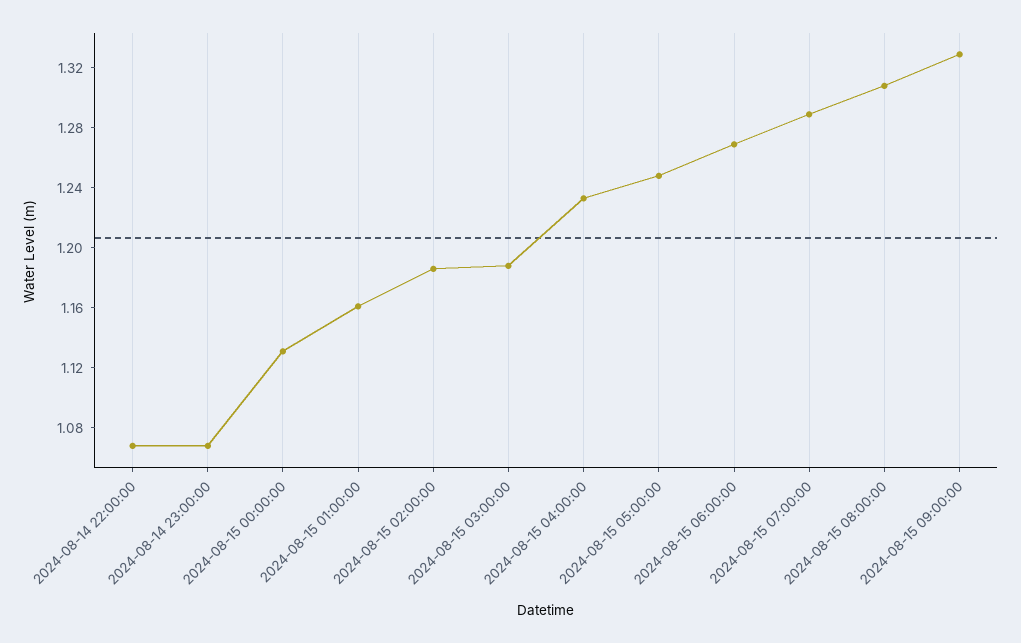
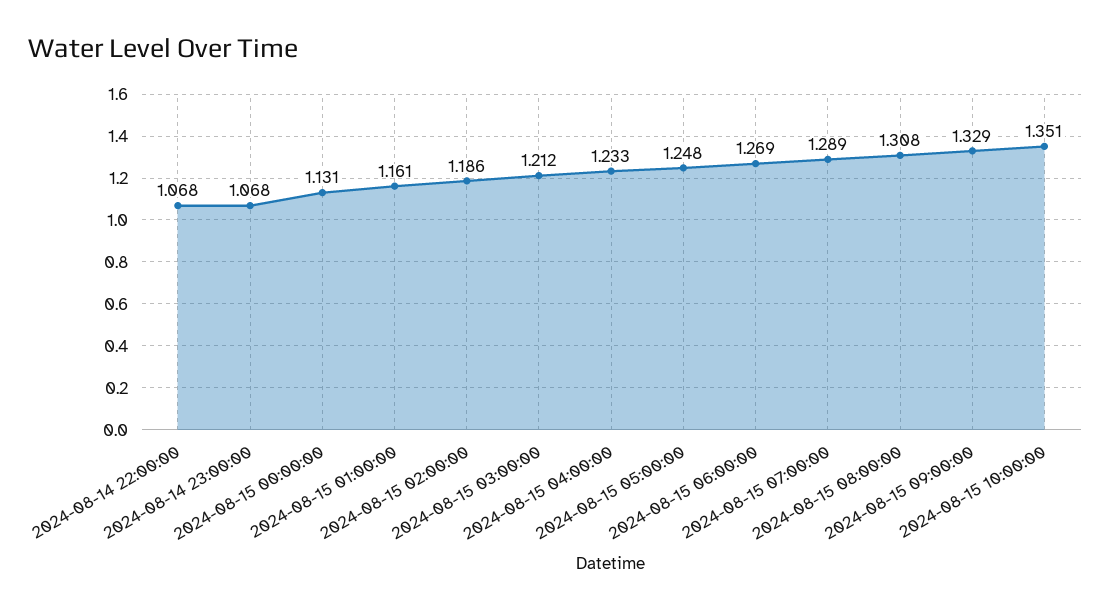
2024-08-15 03:00:00: 1.19 -> 1.212
2024-08-15 10:00:00: none -> 1.351

